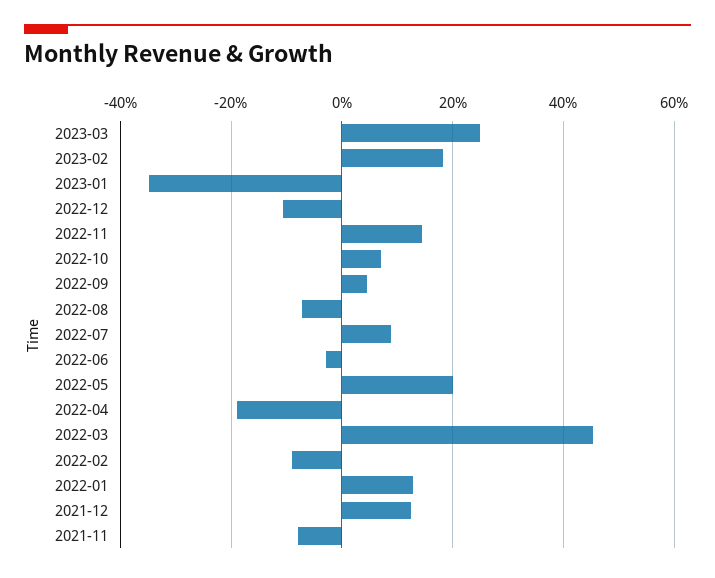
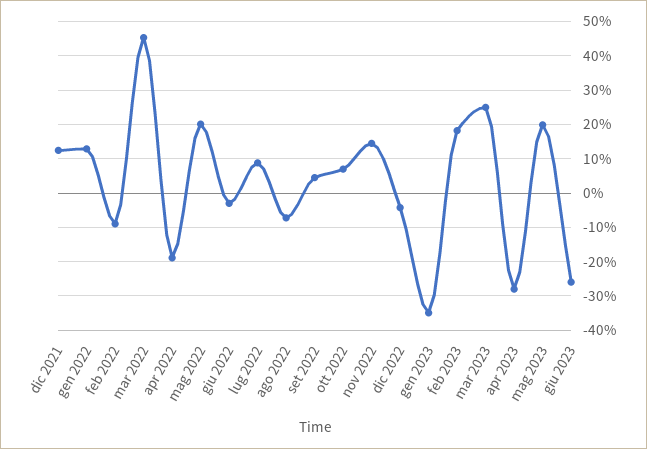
2022-12: -10 -> -4
2021-11: -8 -> none
apr 2023: none -> -28
mag 2023: none -> 20
giu 2023: none -> -26

